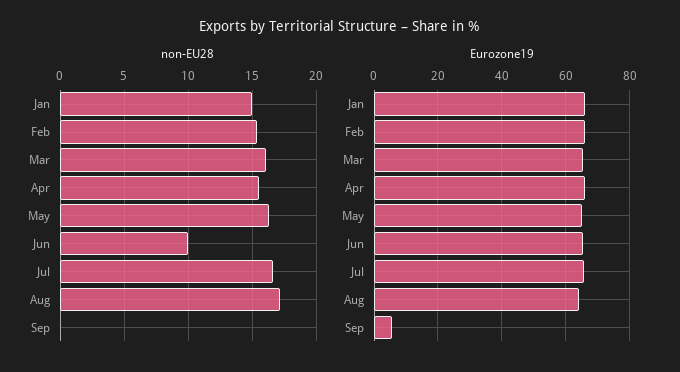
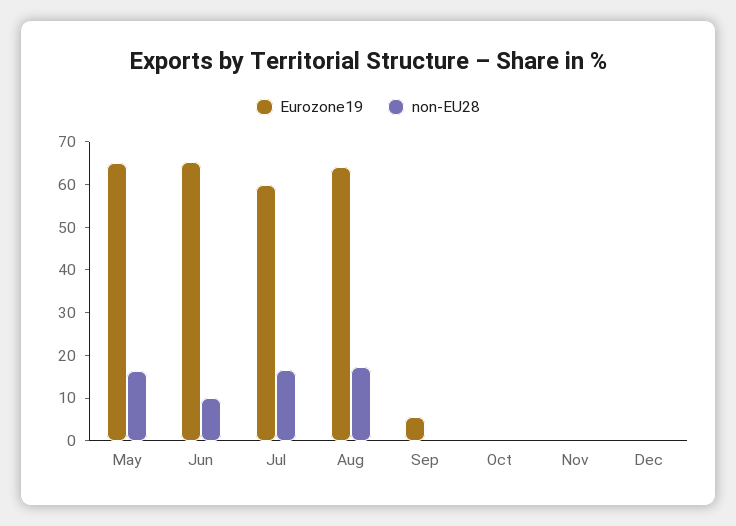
non-EU28, Jan: 15 -> none
non-EU28, Feb: 15.5 -> none
non-EU28, Mar: 16 -> none
non-EU28, Apr: 15.5 -> none
Eurozone19, Jan: 66 -> none
Eurozone19, Feb: 66 -> none
Eurozone19, Mar: 66 -> none
Eurozone19, Apr: 66 -> none
Eurozone19, Jul: 66 -> 60
Eurozone19, Oct: none -> 0
non-EU28, Oct: none -> 0
Eurozone19, Nov: none -> 0
non-EU28, Nov: none -> 0
Eurozone19, Dec: none -> 0
non-EU28, Dec: none -> 0

